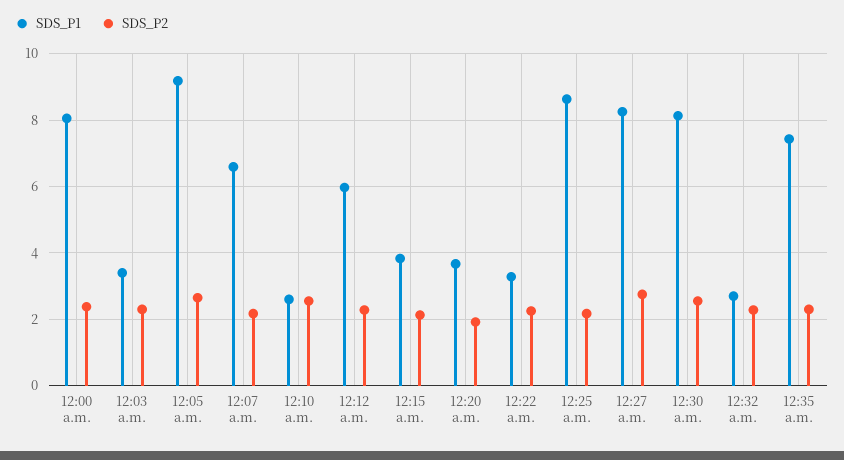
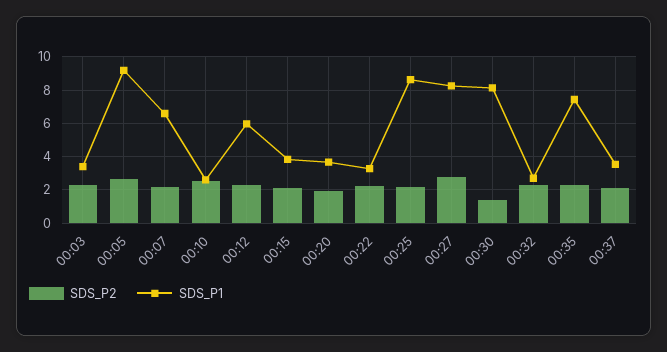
SDS_P1, 12:00 a.m.: 8 -> none
SDS_P2, 12:00 a.m.: 2.4 -> none
SDS_P2, 12:30 a.m.: 2.6 -> 1.5
SDS_P2, 00:37: none -> 2
SDS_P1, 00:37: none -> 3.5

